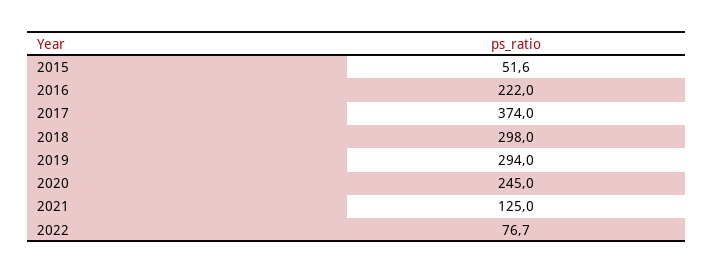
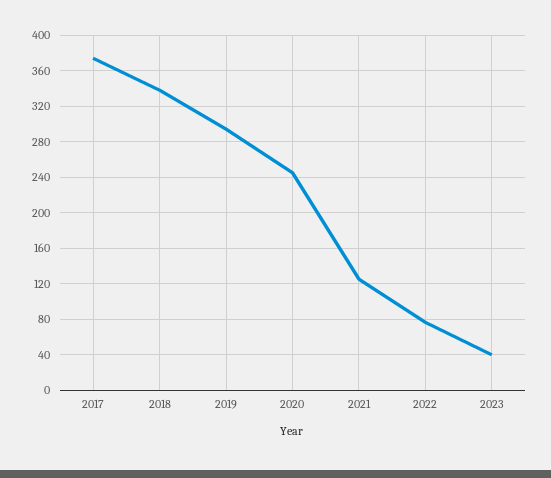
2015: 51.6 -> none
2016: 222 -> none
2018: 298 -> 340
2023: none -> 40

